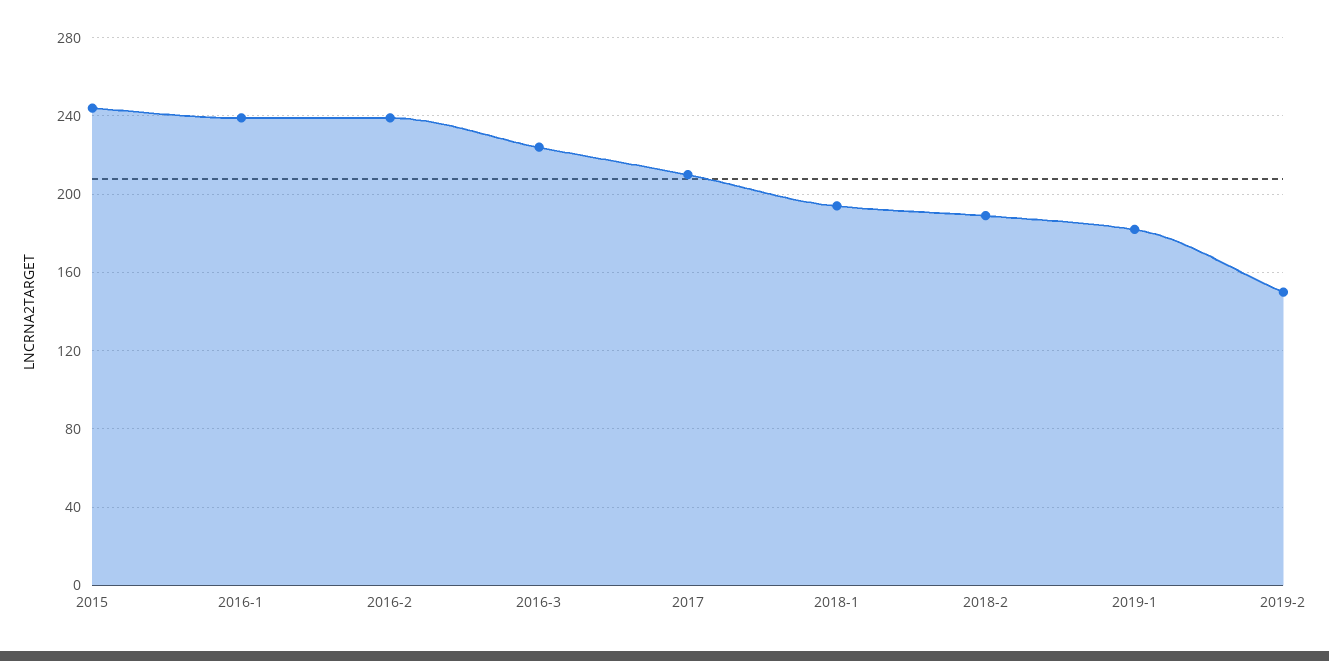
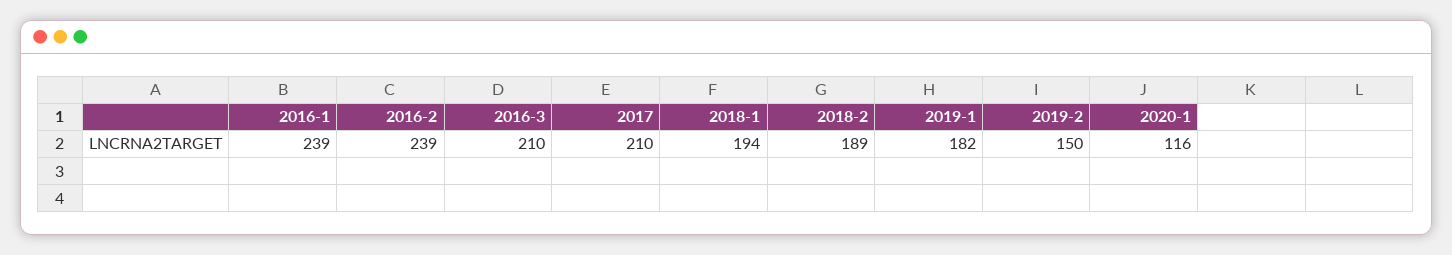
2015: 245 -> none
2016-3: 225 -> 210
2020-1: none -> 116

